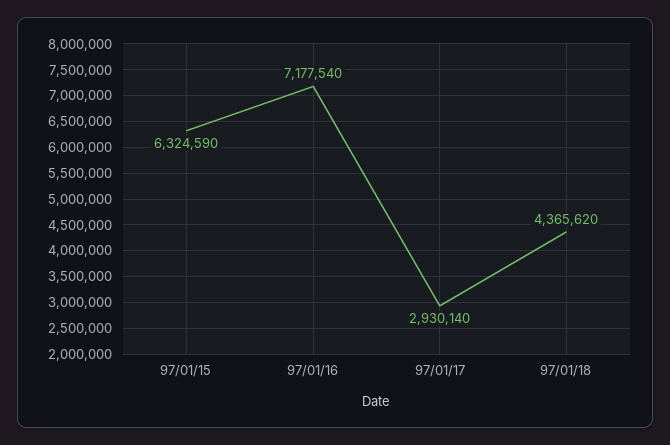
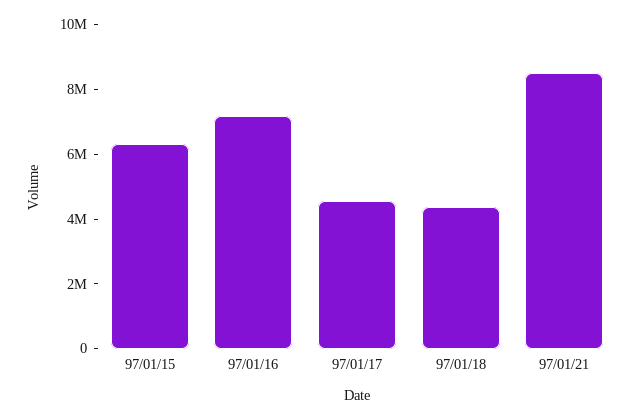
97/01/17: 2930140 -> 4500000
97/01/21: none -> 8500000

